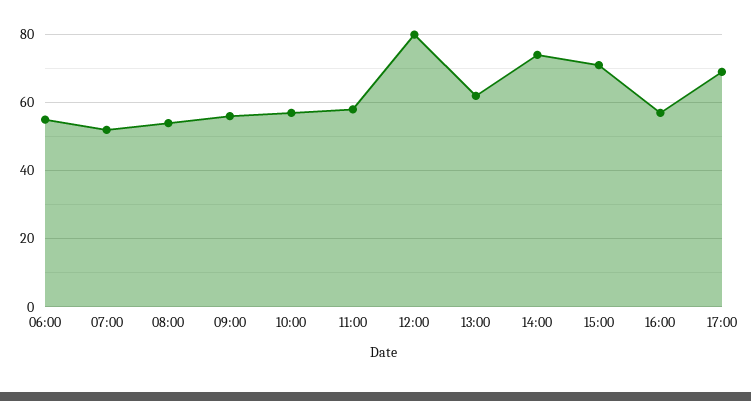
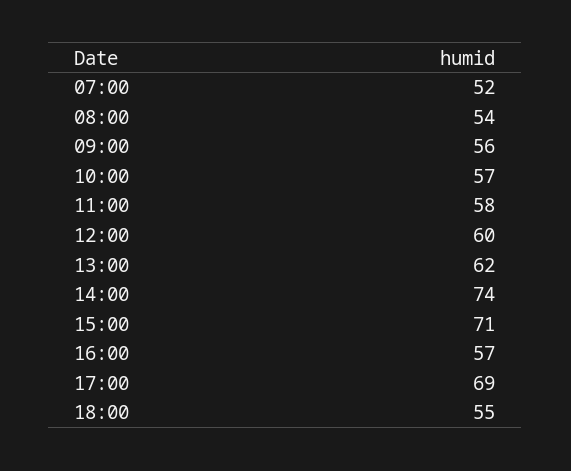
06:00: 55 -> none
12:00: 80 -> 60
18:00: none -> 55

